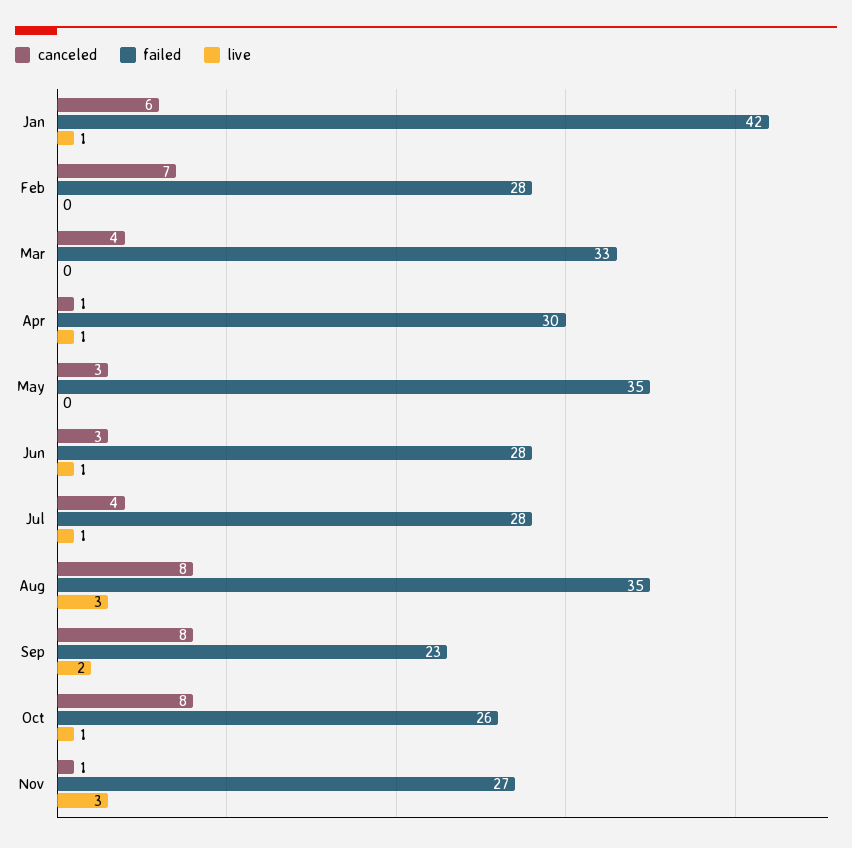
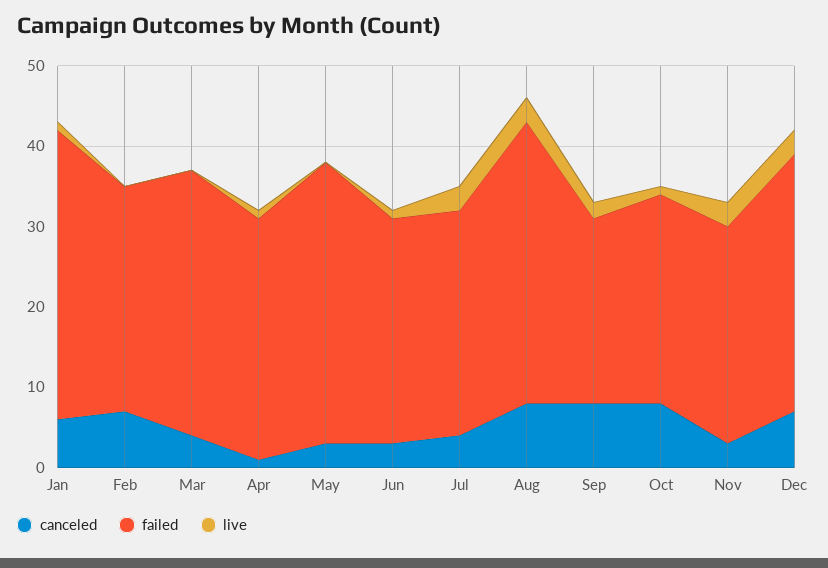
failed, Jan: 42 -> 36
live, Jul: 1 -> 3
canceled, Nov: 1 -> 3
canceled, Dec: none -> 7
failed, Dec: none -> 32
live, Dec: none -> 3

